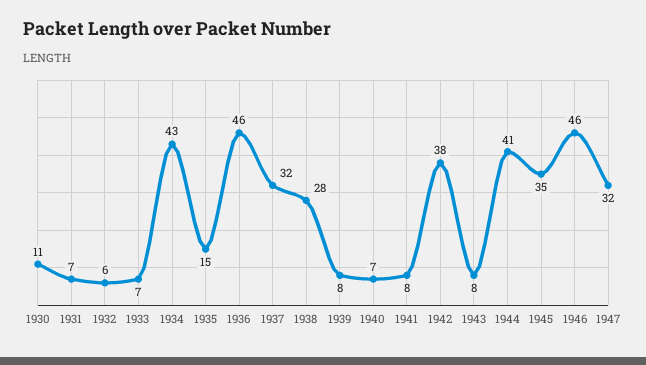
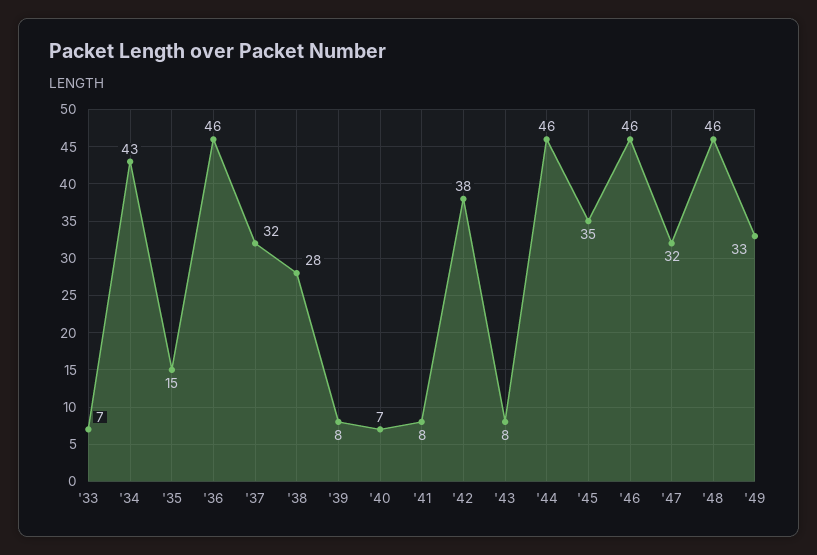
1930: 11 -> none
1931: 7 -> none
1932: 6 -> none
1944: 41 -> 46
'48: none -> 46
'49: none -> 33

